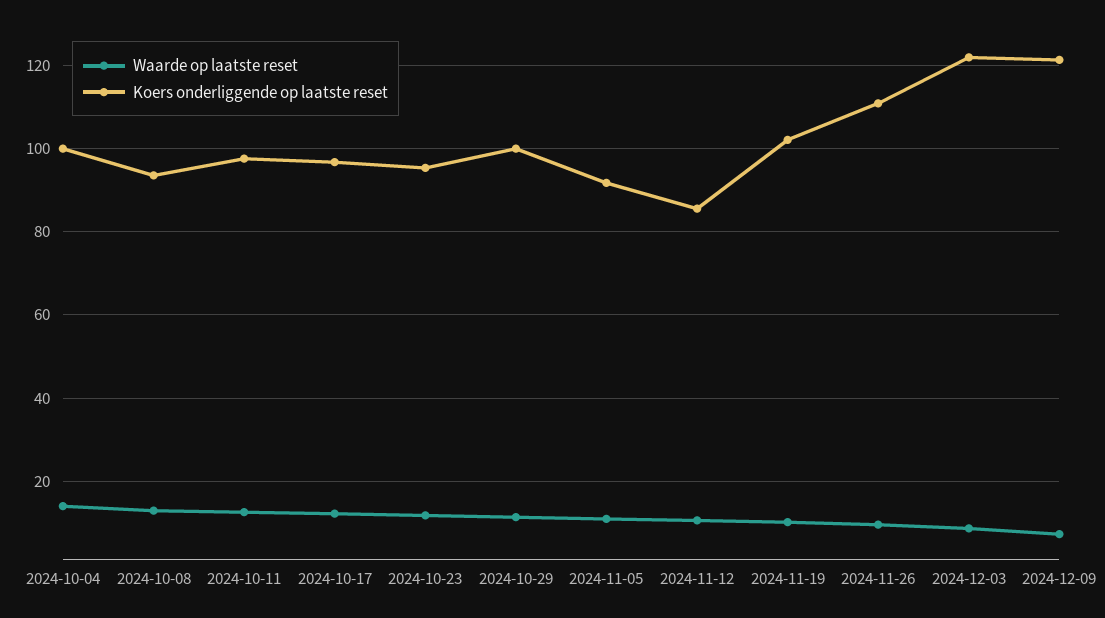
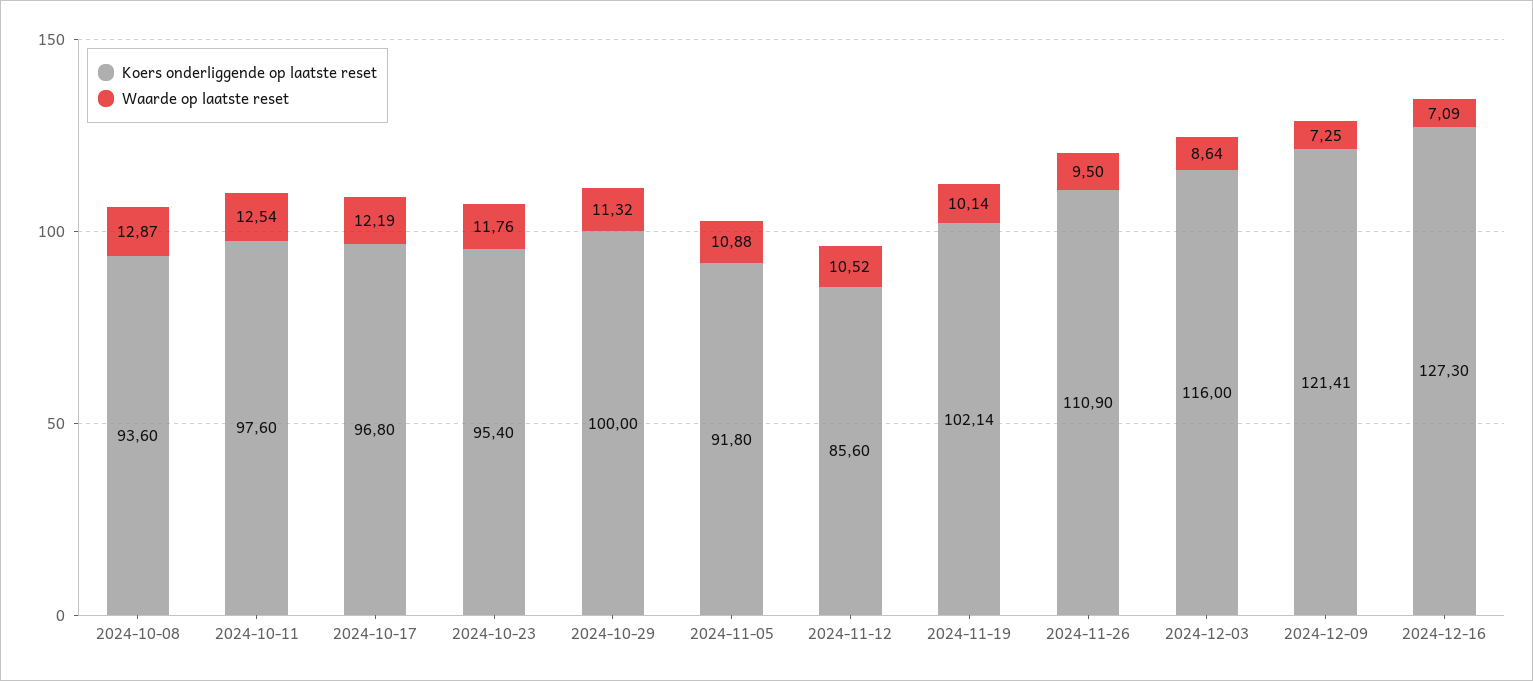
Waarde op laatste reset, 2024-10-04: 14 -> none
Koers onderliggende op laatste reset, 2024-10-04: 100 -> none
Koers onderliggende op laatste reset, 2024-12-03: 122 -> 116
Koers onderliggende op laatste reset, 2024-12-16: none -> 127.3
Waarde op laatste reset, 2024-12-16: none -> 7.09

